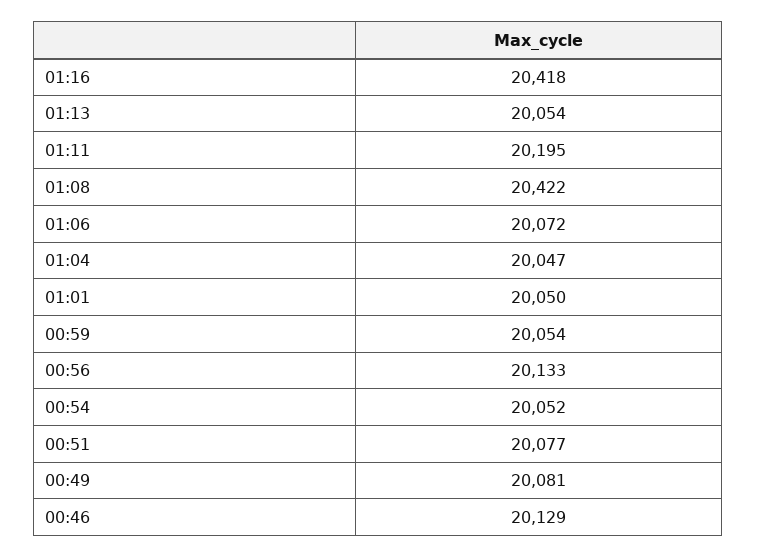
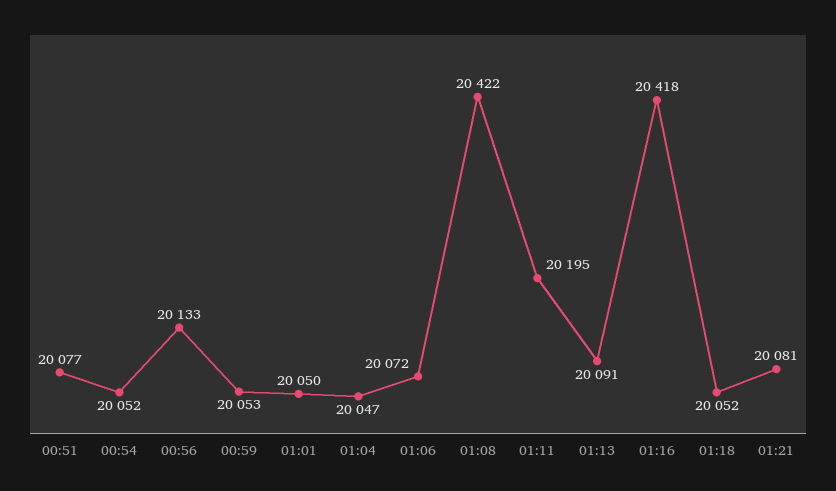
01:13: 20054 -> 20091
00:59: 20054 -> 20053
00:49: 20081 -> none
00:46: 20129 -> none
01:18: none -> 20052
01:21: none -> 20081

